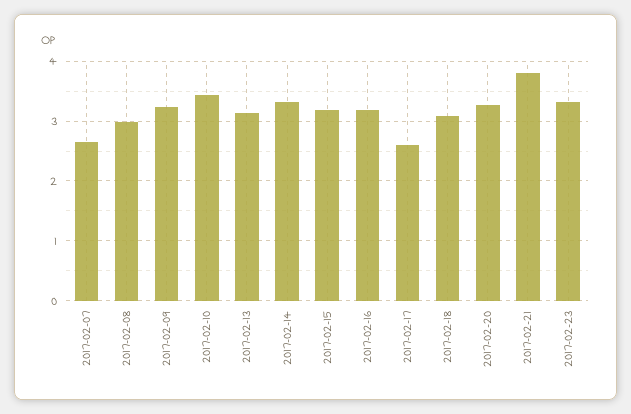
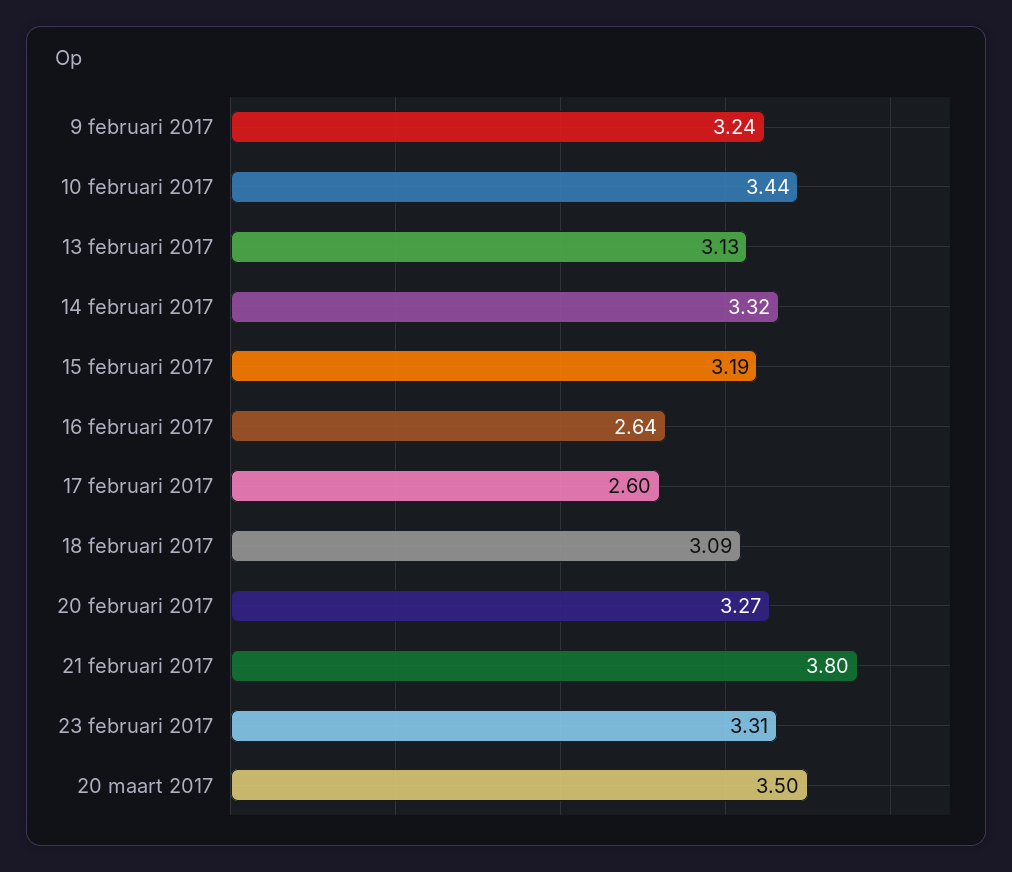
2017-02-07: 2.6 -> none
2017-02-08: 3 -> none
2017-02-16: 3.2 -> 2.64
20 maart 2017: none -> 3.5

